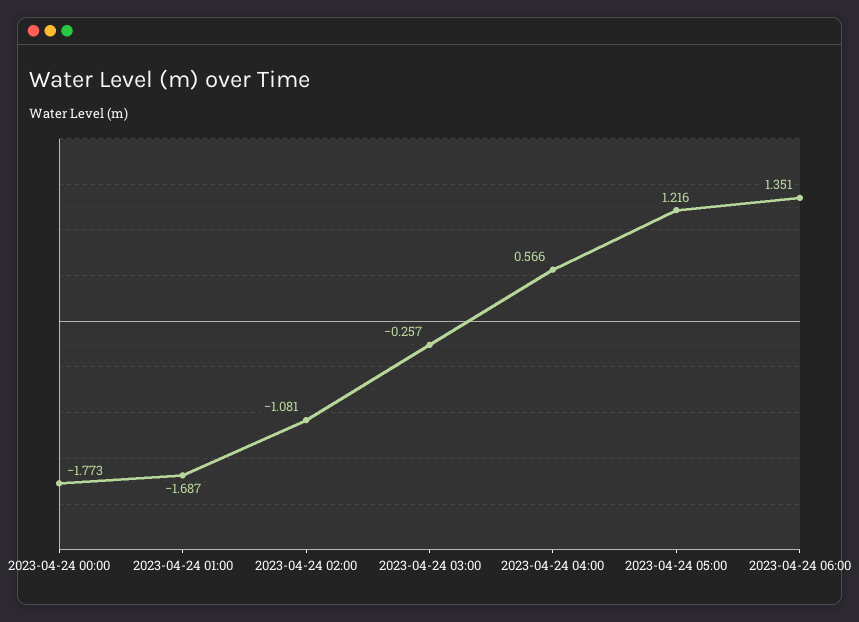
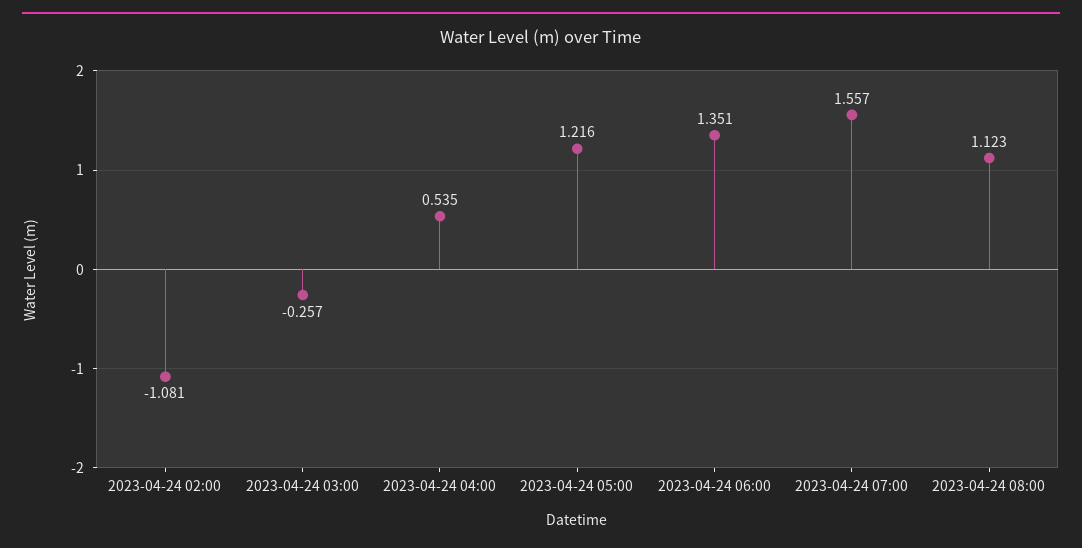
2023-04-24 00:00: -1.773 -> none
2023-04-24 01:00: -1.687 -> none
2023-04-24 04:00: 0.566 -> 0.535
2023-04-24 07:00: none -> 1.557
2023-04-24 08:00: none -> 1.123

